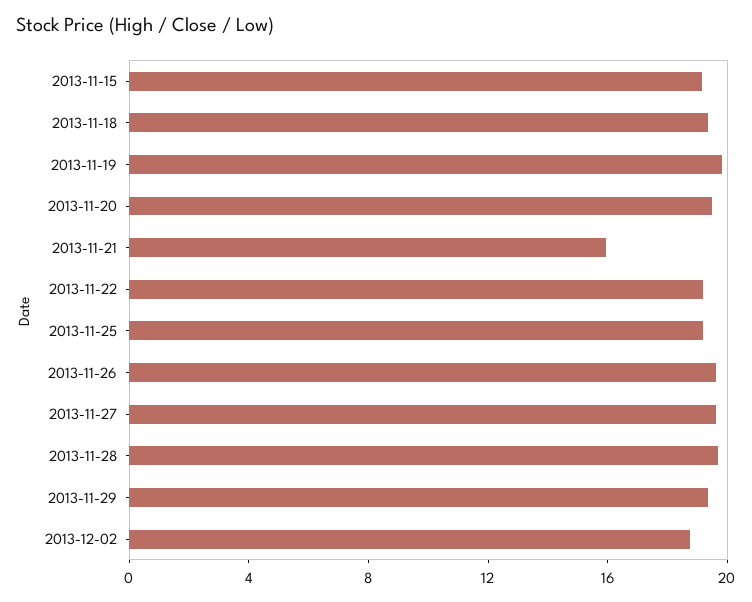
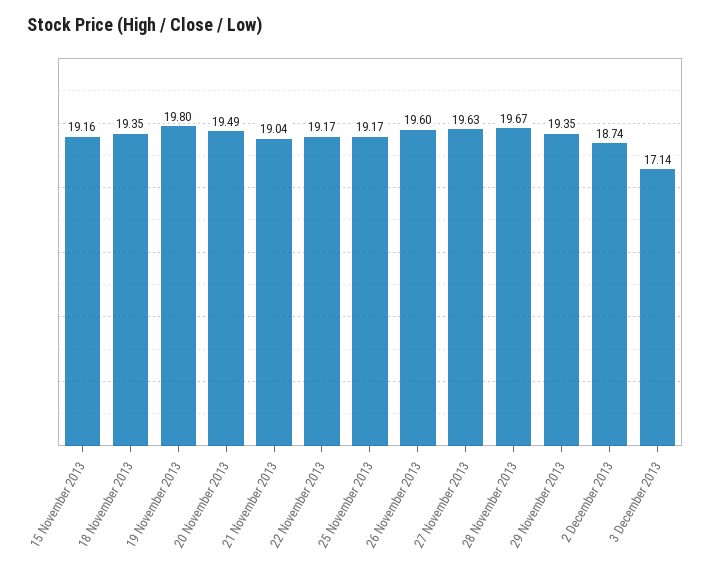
2013-11-21: 16 -> 19.04
3 December 2013: none -> 17.14

